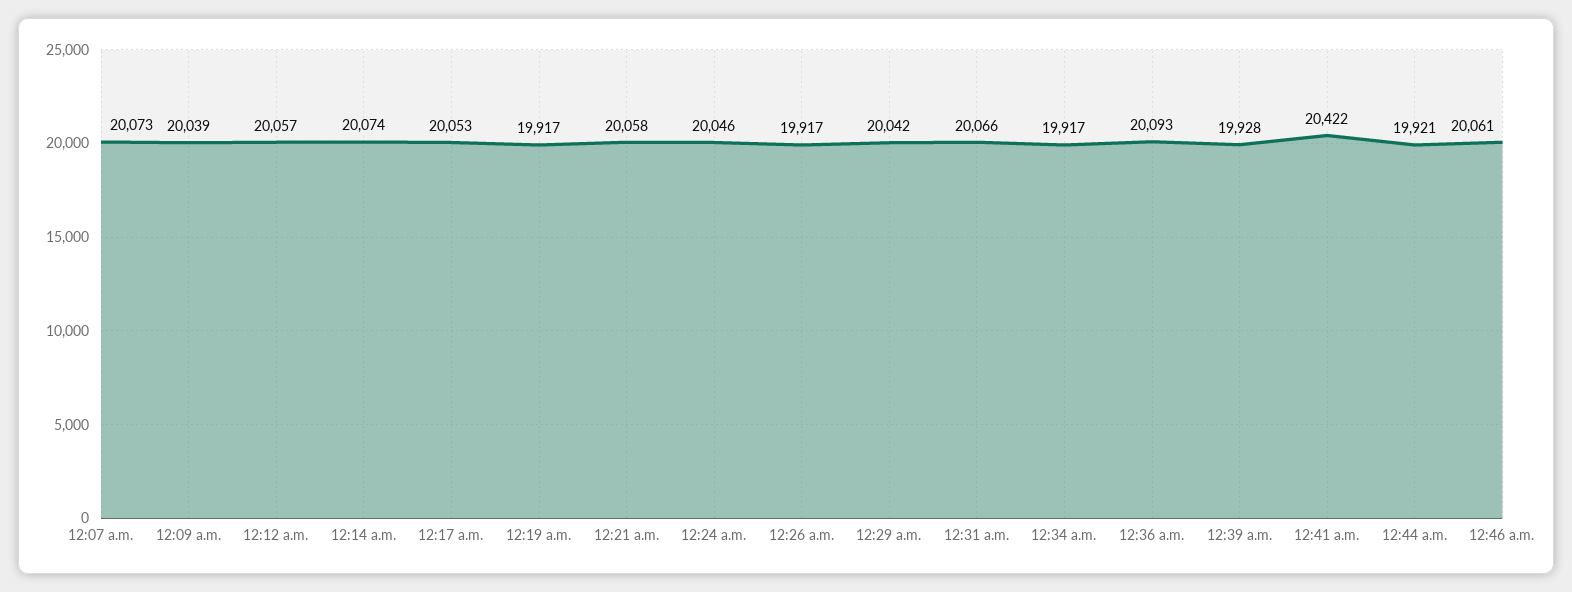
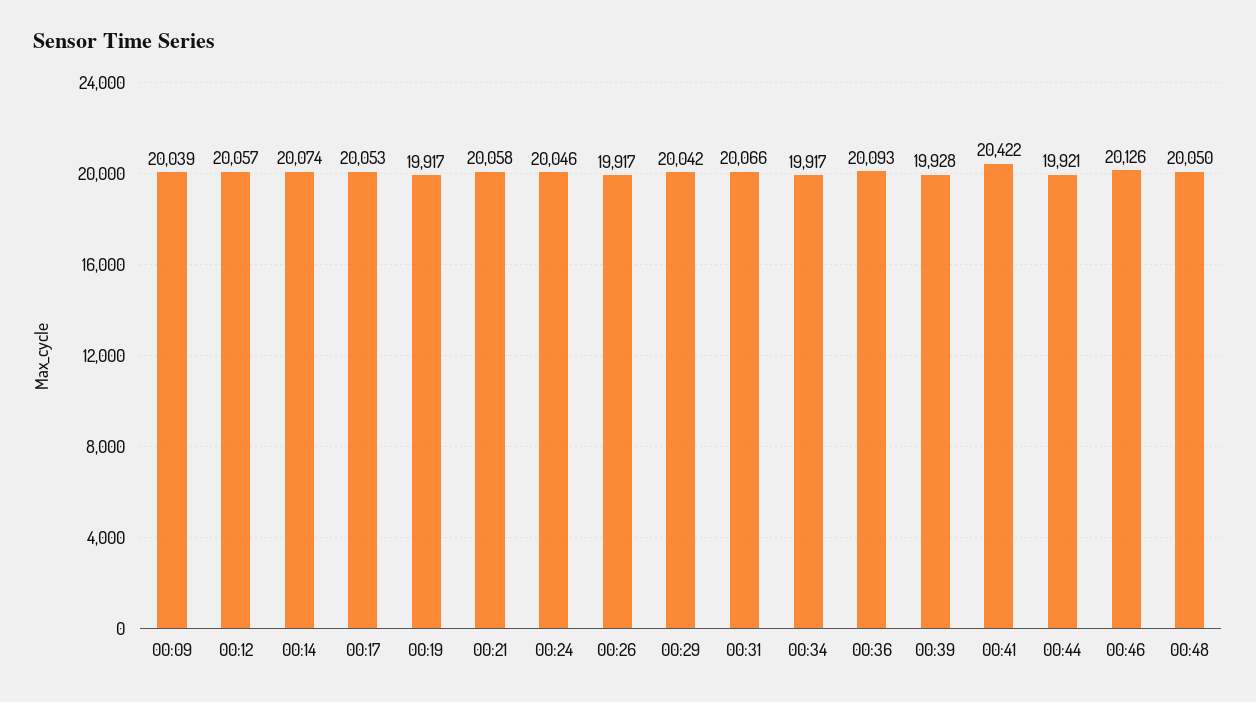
12:07 a.m.: 20073 -> none
12:46 a.m.: 20061 -> 20126
00:48: none -> 20050

